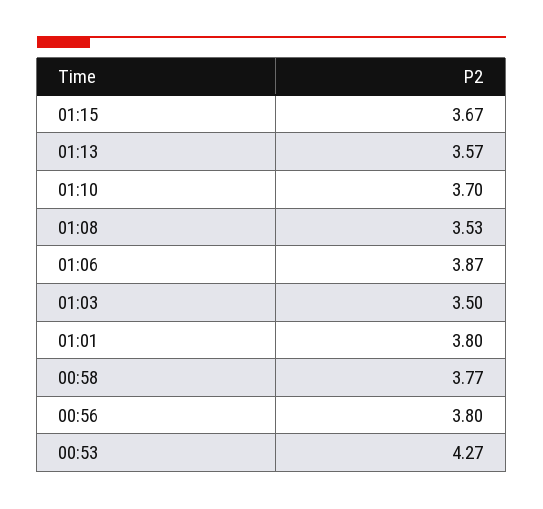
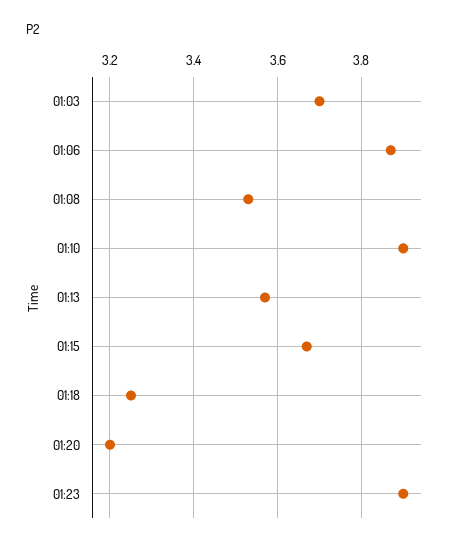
01:10: 3.7 -> 3.9
01:03: 3.5 -> 3.7
01:01: 3.8 -> none
00:58: 3.77 -> none
00:56: 3.8 -> none
00:53: 4.27 -> none
01:18: none -> 3.25
01:20: none -> 3.2
01:23: none -> 3.9

